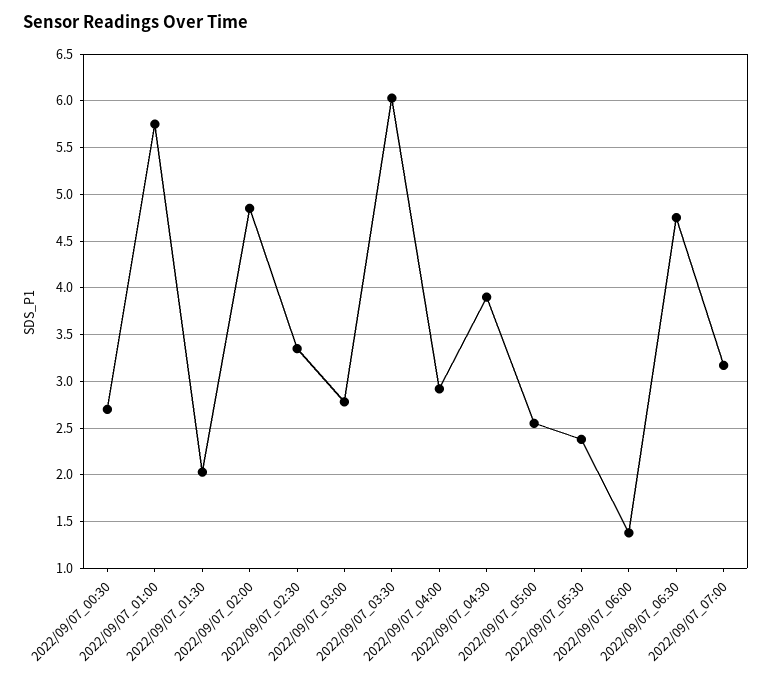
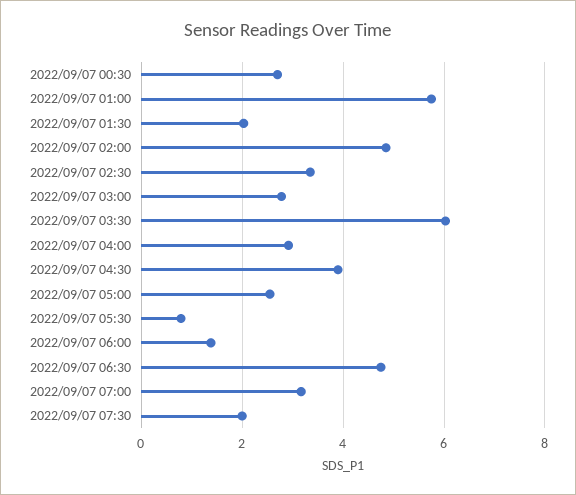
2022/09/07_05:30: 2.4 -> 0.8
2022/09/07 07:30: none -> 2

